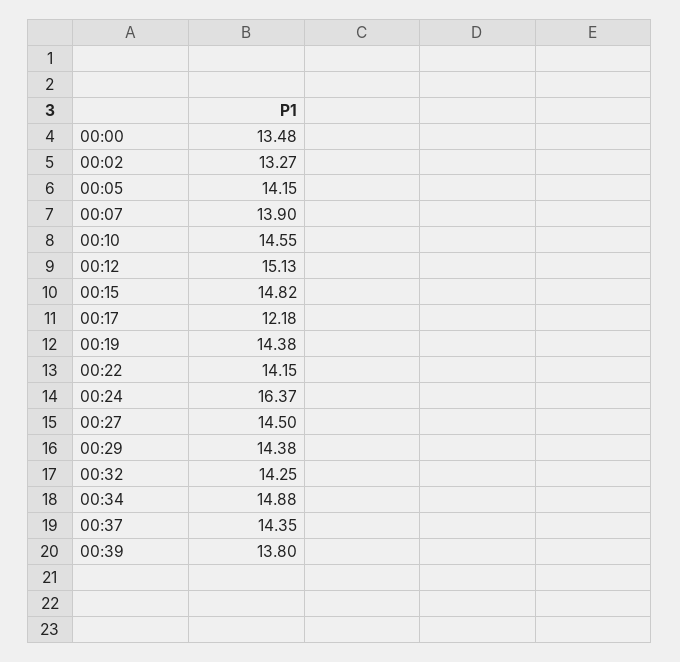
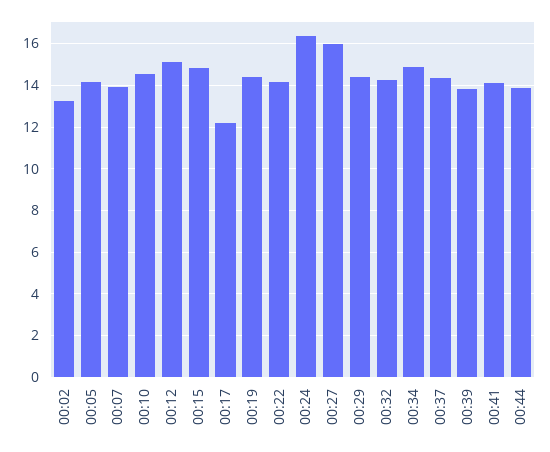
00:00: 13.48 -> none
00:27: 14.5 -> 16
00:41: none -> 14
00:44: none -> 14

